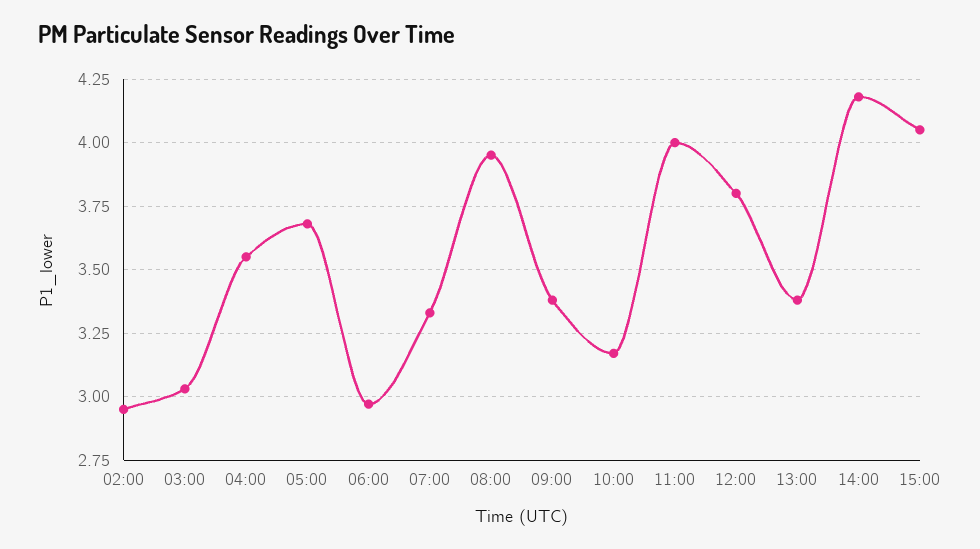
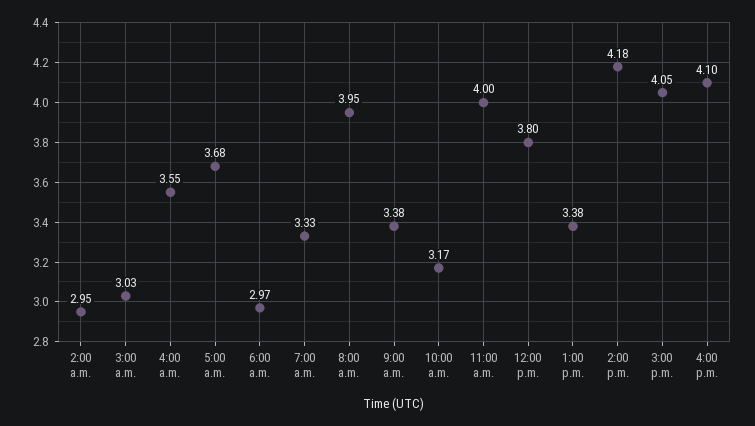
4:00 p.m.: none -> 4.1

